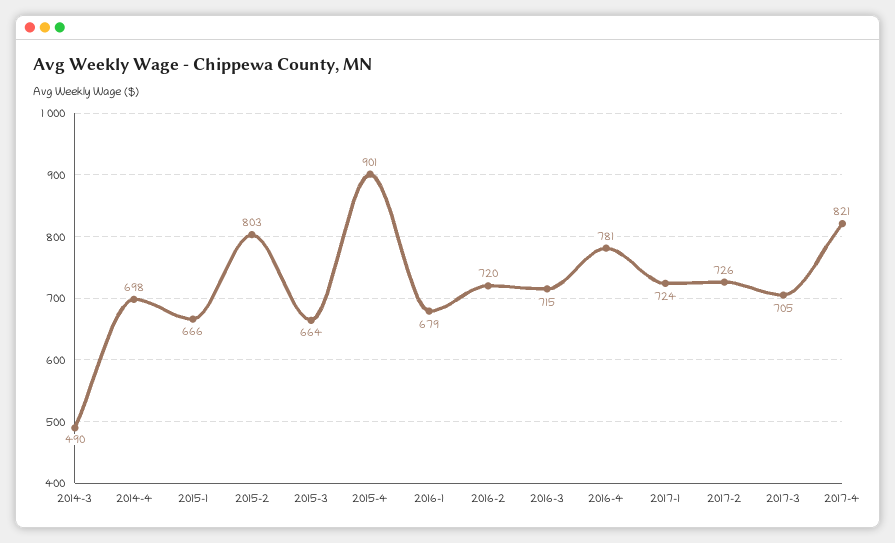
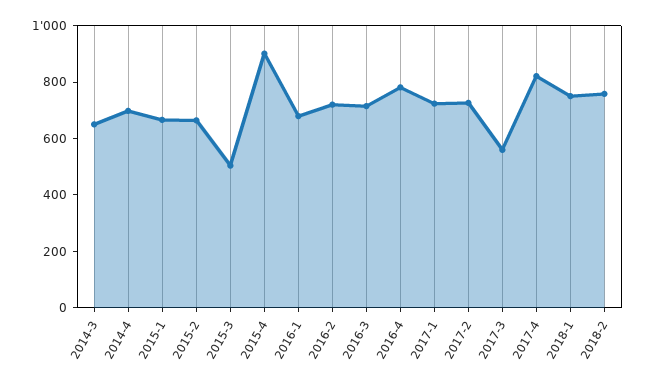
2014-3: 490 -> 650
2015-2: 803 -> 650
2015-3: 664 -> 500
2017-3: 705 -> 550
2018-1: none -> 750
2018-2: none -> 750

